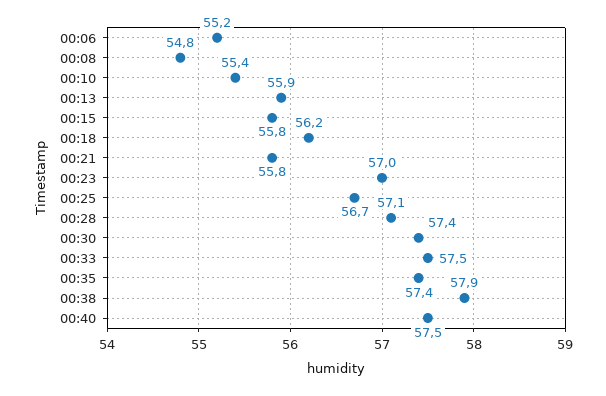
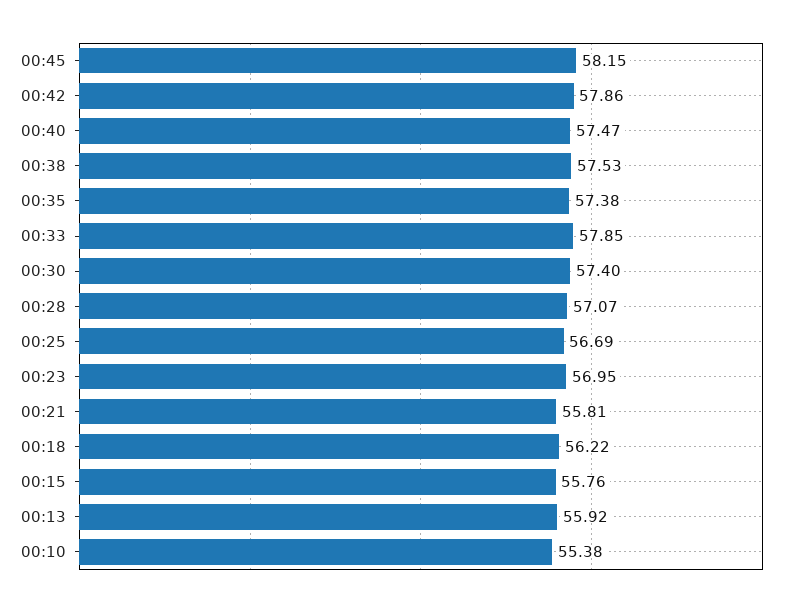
00:06: 55.2 -> none
00:08: 54.8 -> none
00:33: 57.5 -> 57.85
00:38: 57.9 -> 57.53
00:45: none -> 58.15
00:42: none -> 57.86

